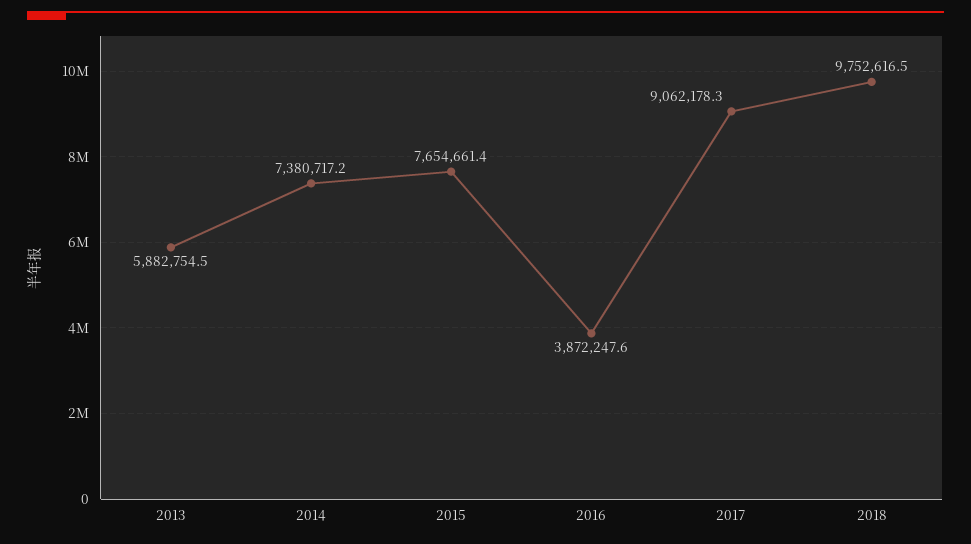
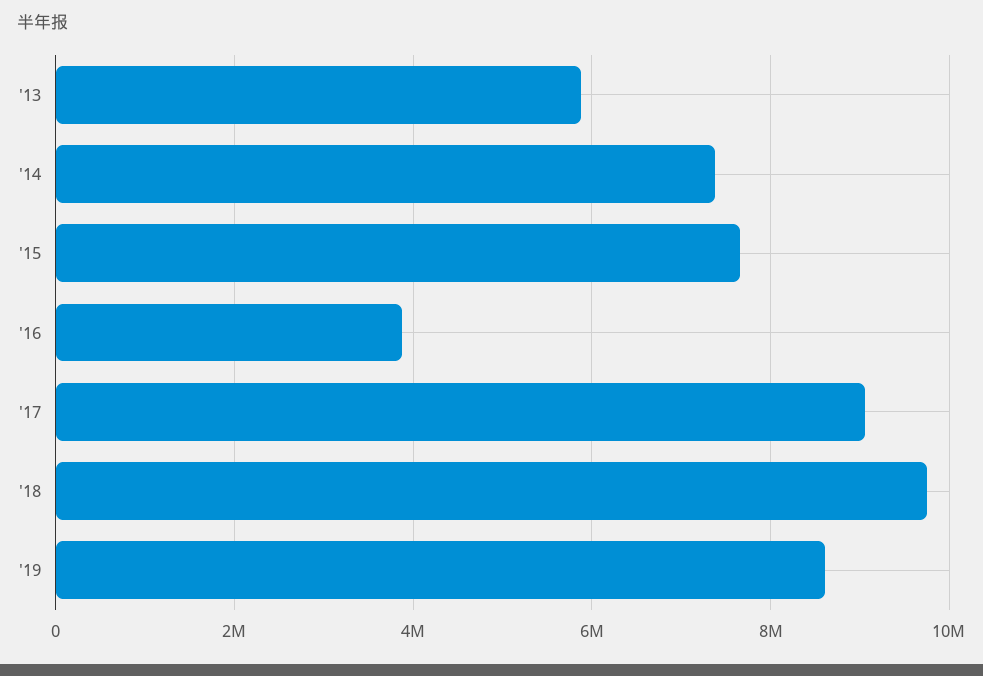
'19: none -> 8600000

